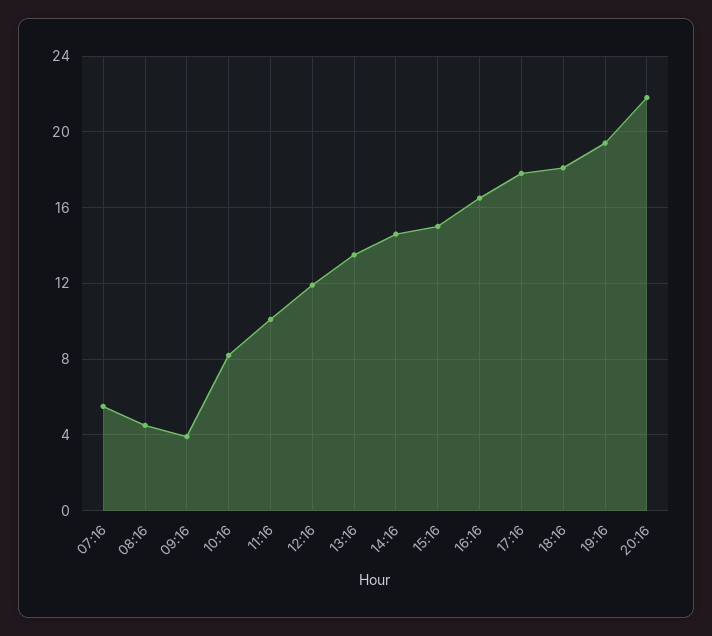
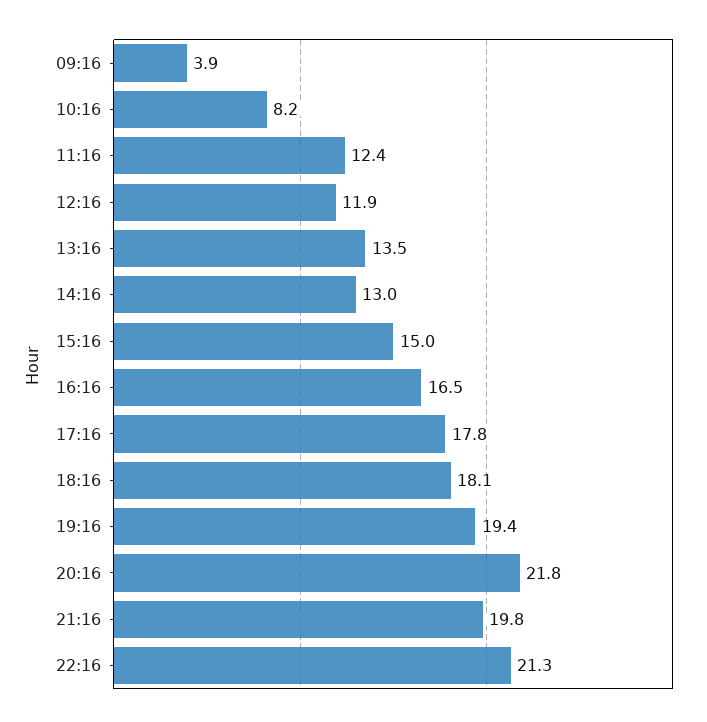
07:16: 5.5 -> none
08:16: 4.5 -> none
11:16: 10 -> 12.4
14:16: 14.5 -> 13
21:16: none -> 19.8
22:16: none -> 21.3

